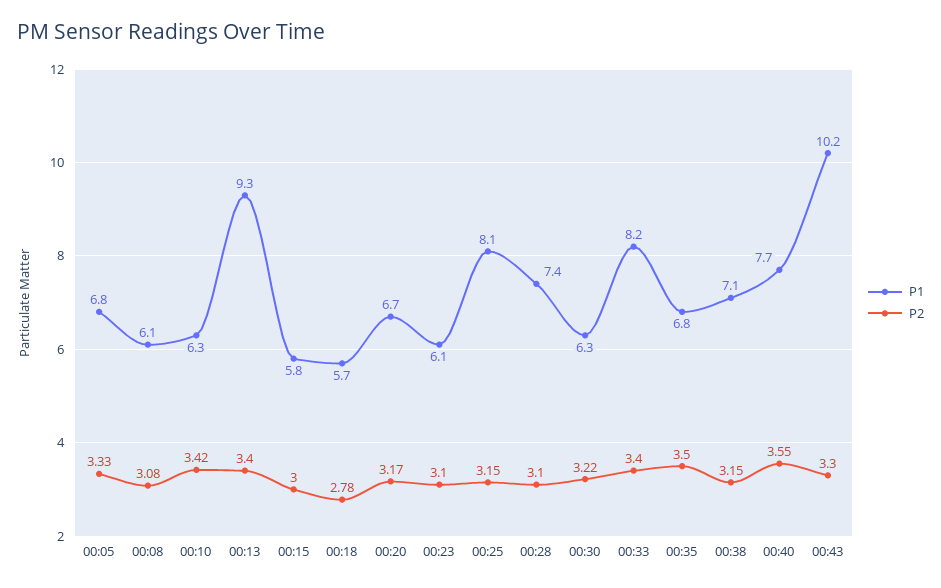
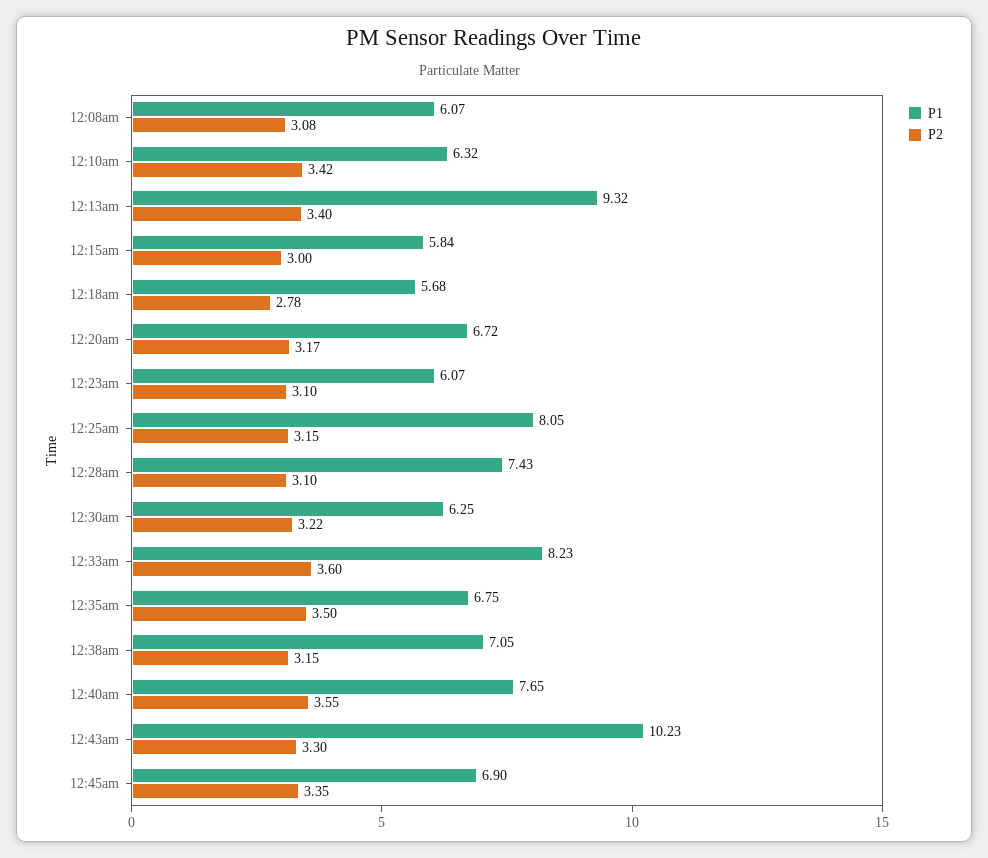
P1, 00:05: 6.8 -> none
P2, 00:05: 3.33 -> none
P2, 00:33: 3.4 -> 3.6
P1, 12:45am: none -> 6.9
P2, 12:45am: none -> 3.35

